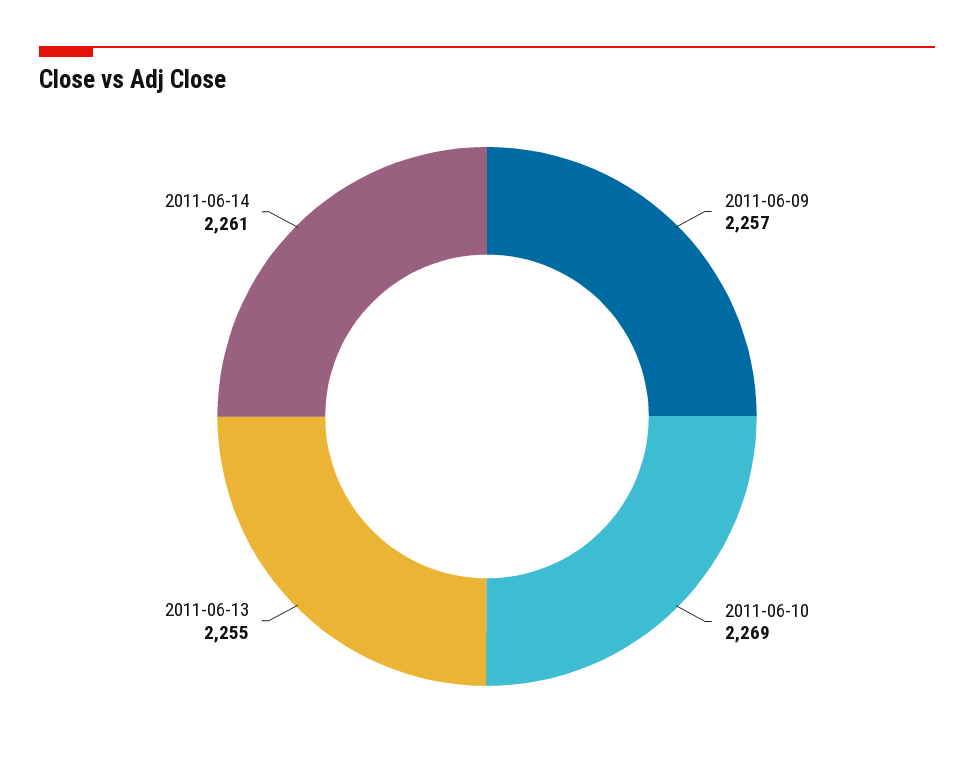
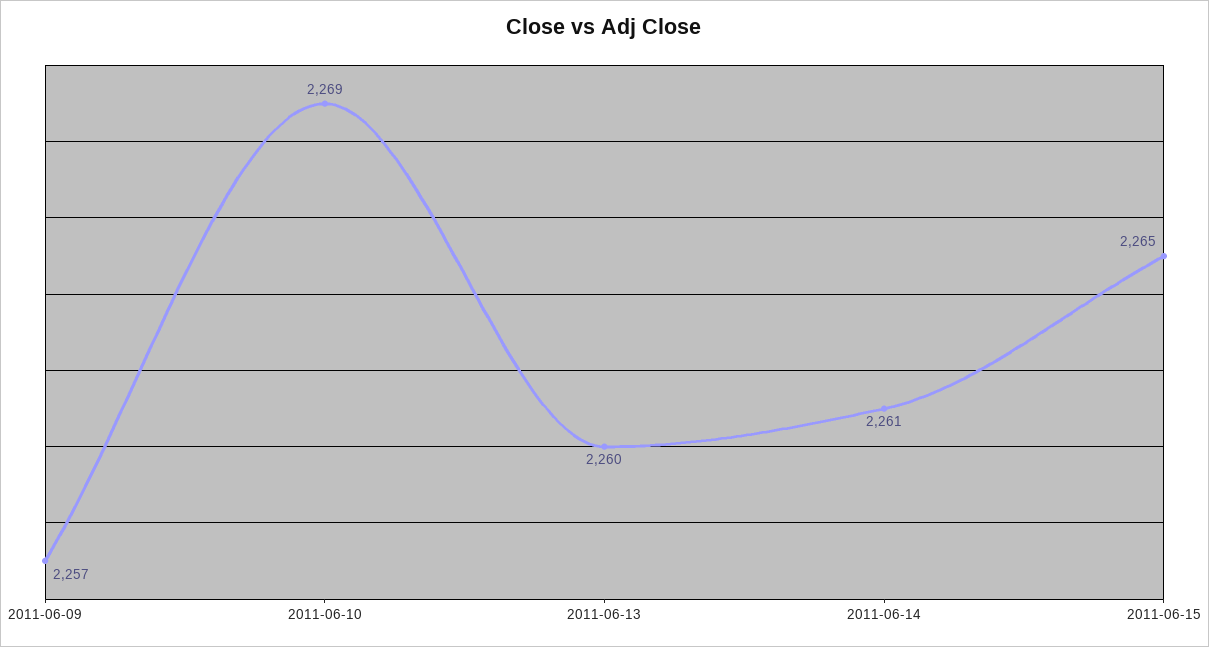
2011-06-13: 2255 -> 2260
2011-06-15: none -> 2265

